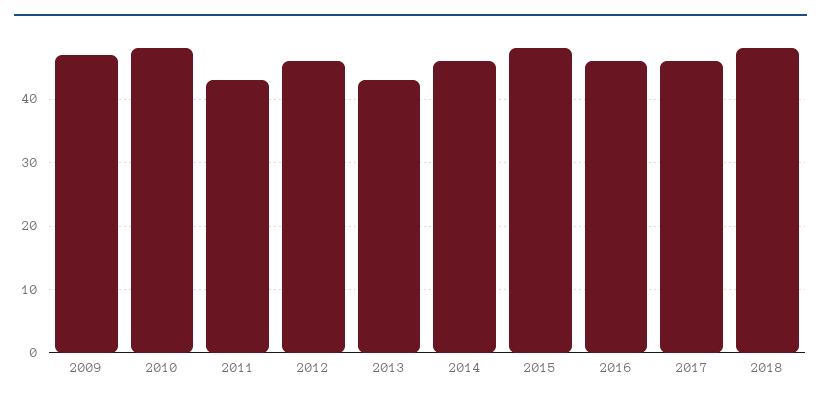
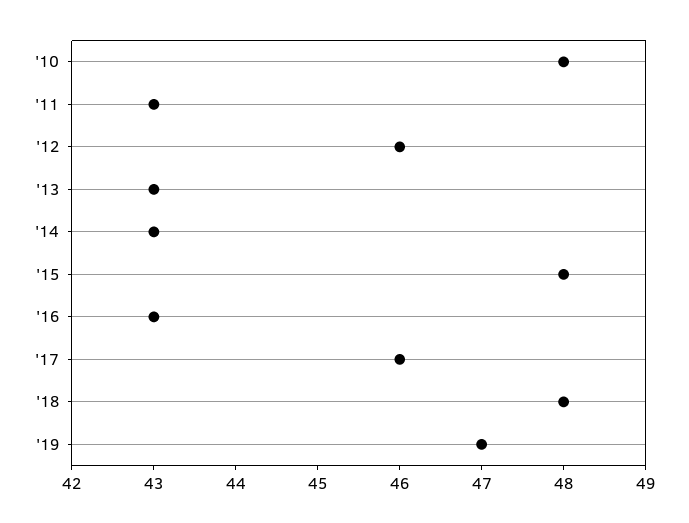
2009: 47 -> none
2014: 46 -> 43
2016: 46 -> 43
'19: none -> 47

